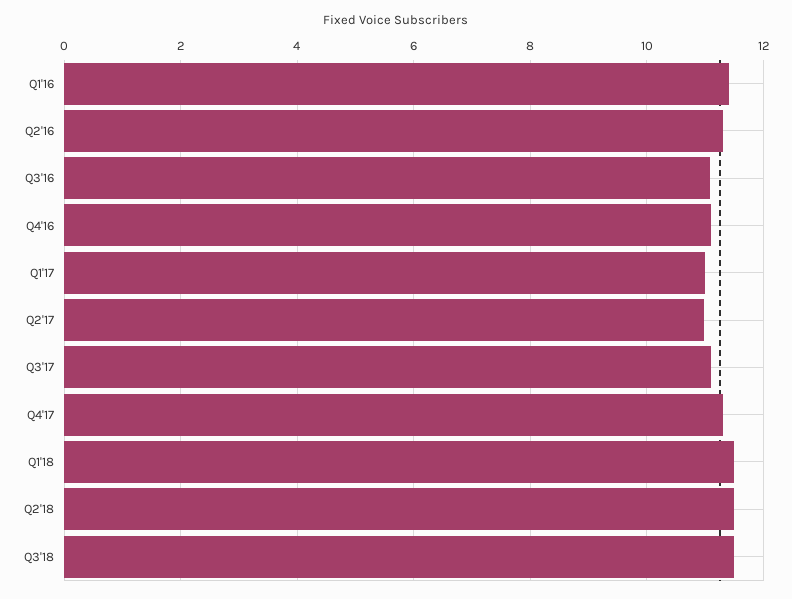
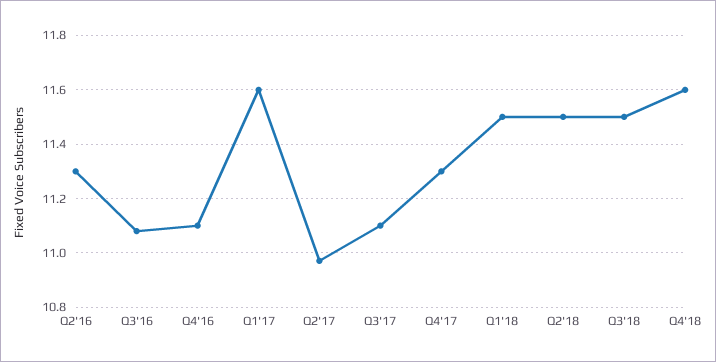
Q1'16: 11.4 -> none
Q1'17: 11 -> 11.6
Q4'18: none -> 11.6

